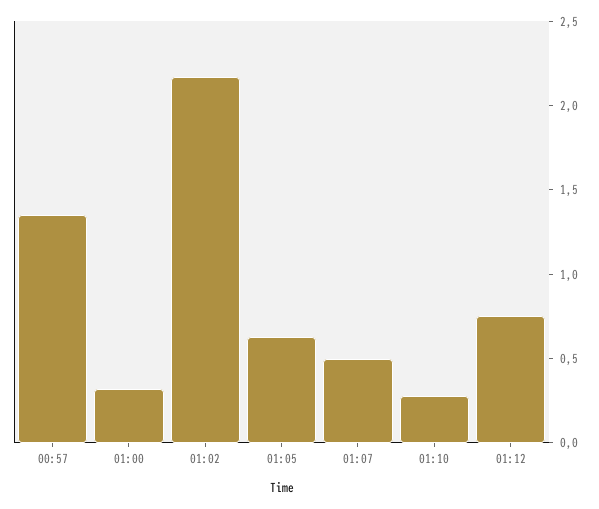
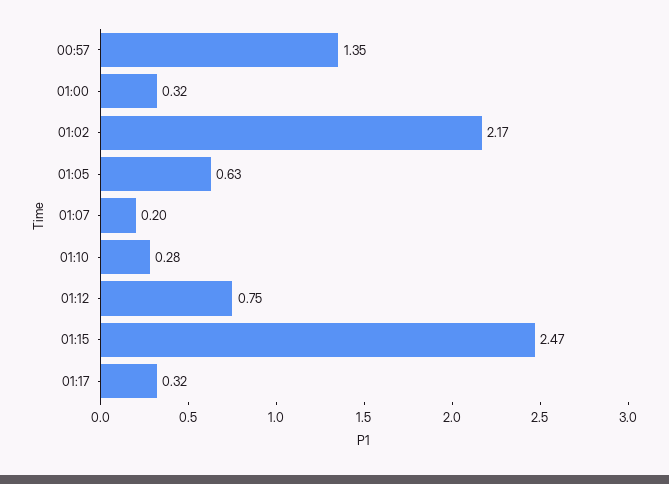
01:07: 0.5 -> 0.2
01:15: none -> 2.47
01:17: none -> 0.32

